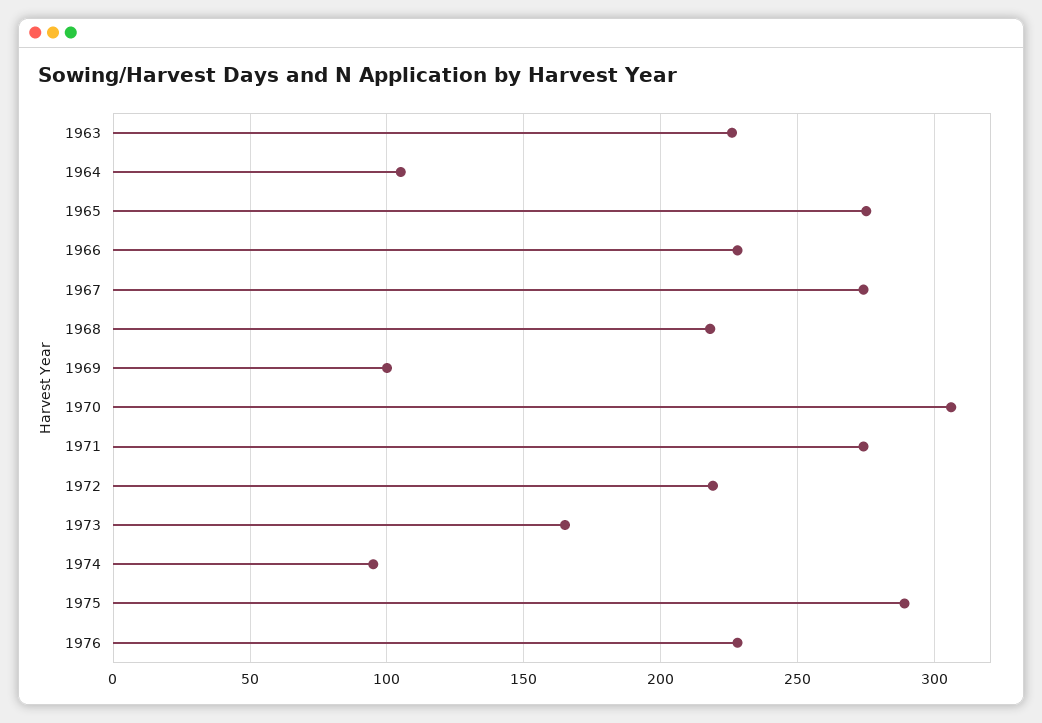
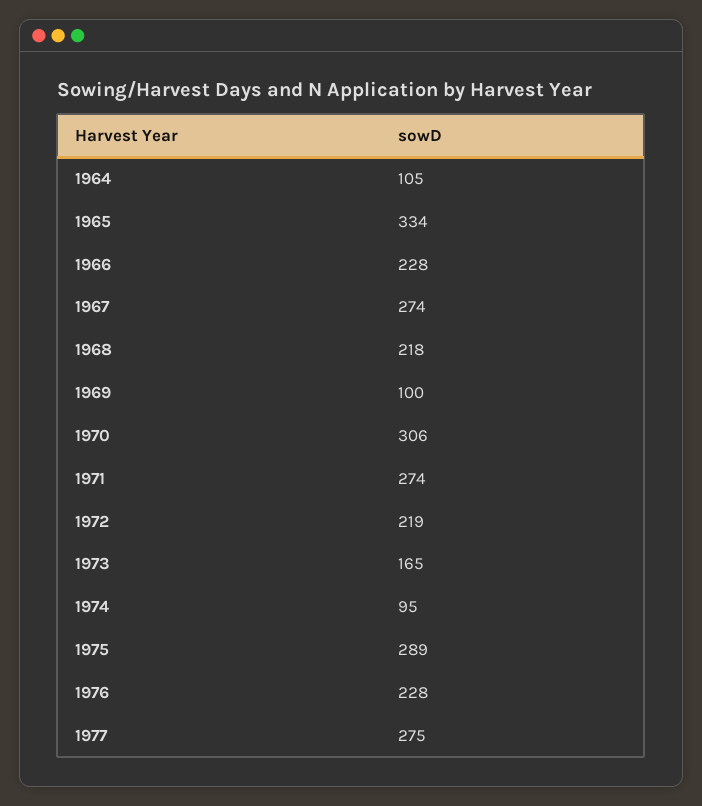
1963: 225 -> none
1965: 275 -> 334
1977: none -> 275

